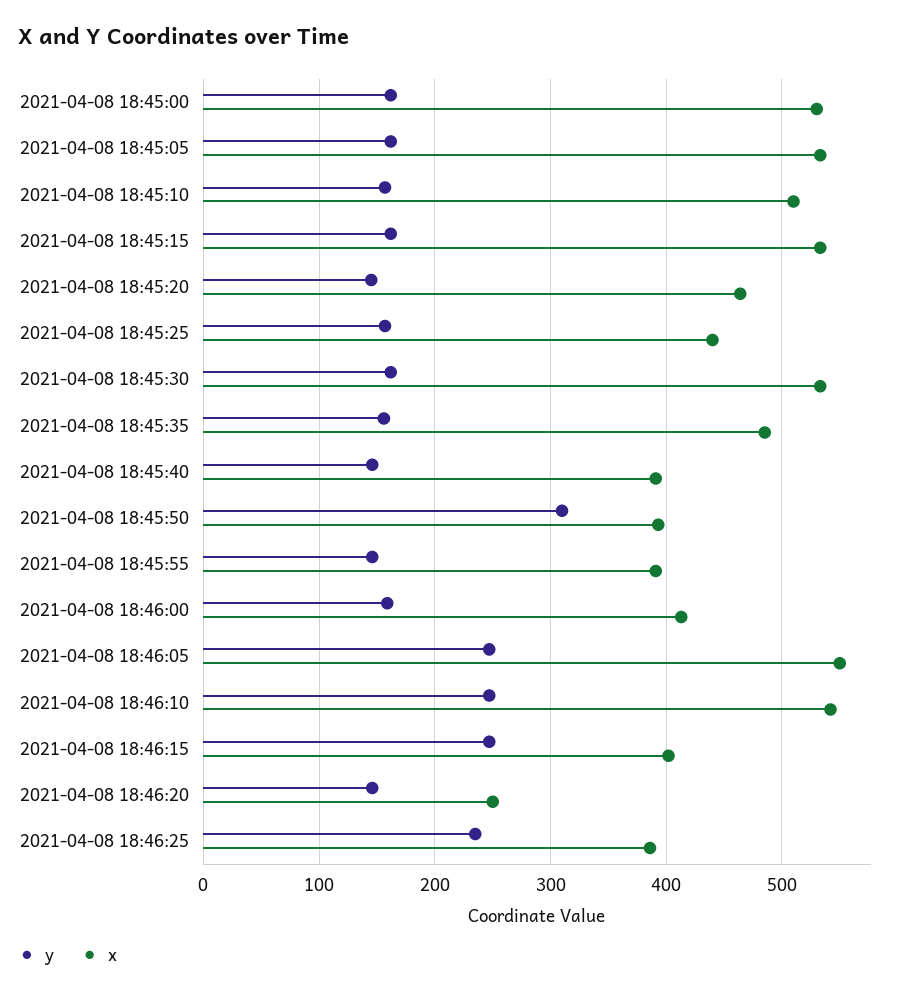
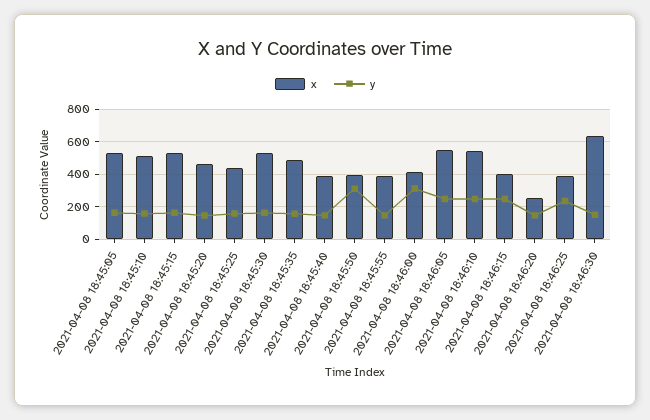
y, 2021-04-08 18:45:00: 160 -> none
x, 2021-04-08 18:45:00: 530 -> none
y, 2021-04-08 18:46:00: 160 -> 300
x, 2021-04-08 18:46:30: none -> 650
y, 2021-04-08 18:46:30: none -> 150

